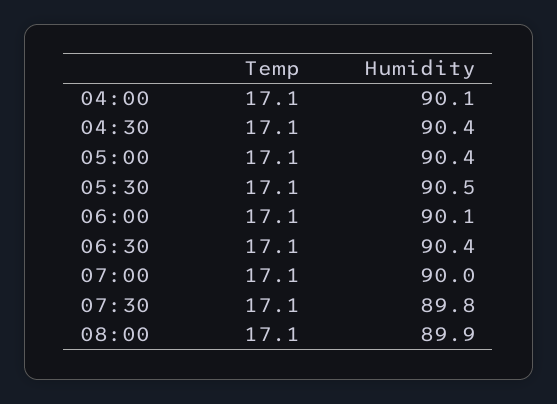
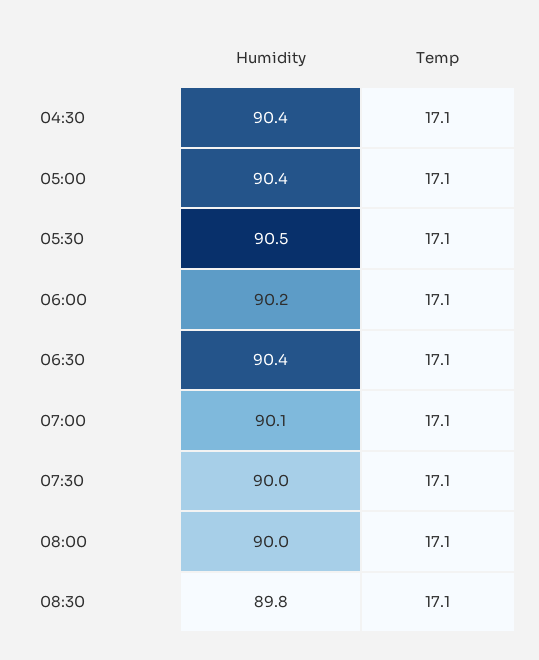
Temp, 04:00: 17.1 -> none
Humidity, 04:00: 90.1 -> none
Humidity, 06:00: 90.1 -> 90.2
Humidity, 07:00: 90 -> 90.1
Humidity, 07:30: 89.8 -> 90
Humidity, 08:00: 89.9 -> 90
Humidity, 08:30: none -> 89.8
Temp, 08:30: none -> 17.1

